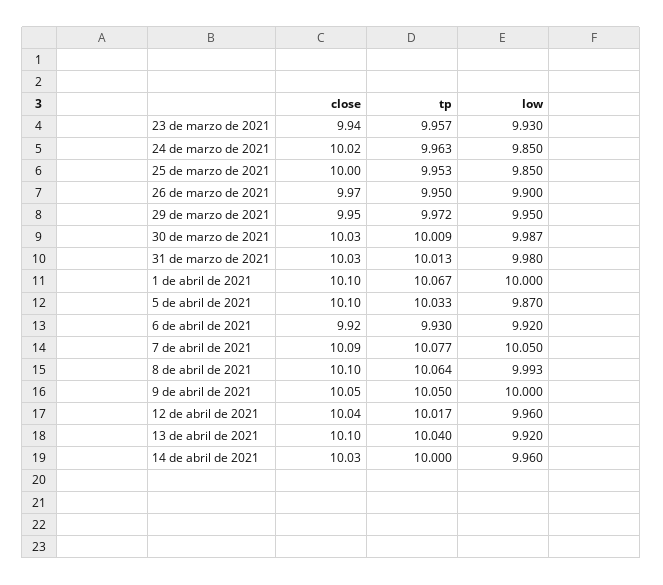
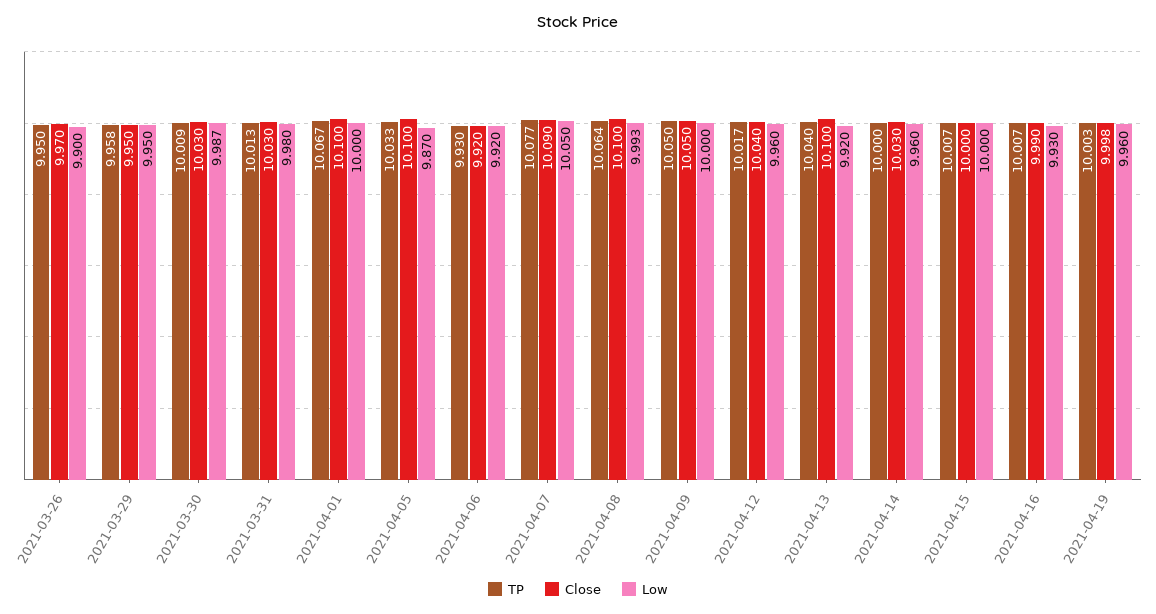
close, 23 de marzo de 2021: 9.94 -> none
tp, 23 de marzo de 2021: 9.957 -> none
low, 23 de marzo de 2021: 9.93 -> none
close, 24 de marzo de 2021: 10.02 -> none
tp, 24 de marzo de 2021: 9.963 -> none
low, 24 de marzo de 2021: 9.85 -> none
close, 25 de marzo de 2021: 10 -> none
tp, 25 de marzo de 2021: 9.953 -> none
low, 25 de marzo de 2021: 9.85 -> none
tp, 29 de marzo de 2021: 9.972 -> 9.958
tp, 2021-04-15: none -> 10.007
close, 2021-04-15: none -> 10
low, 2021-04-15: none -> 10
tp, 2021-04-16: none -> 10.007
close, 2021-04-16: none -> 9.99
low, 2021-04-16: none -> 9.93
tp, 2021-04-19: none -> 10.003
close, 2021-04-19: none -> 9.998
low, 2021-04-19: none -> 9.96

